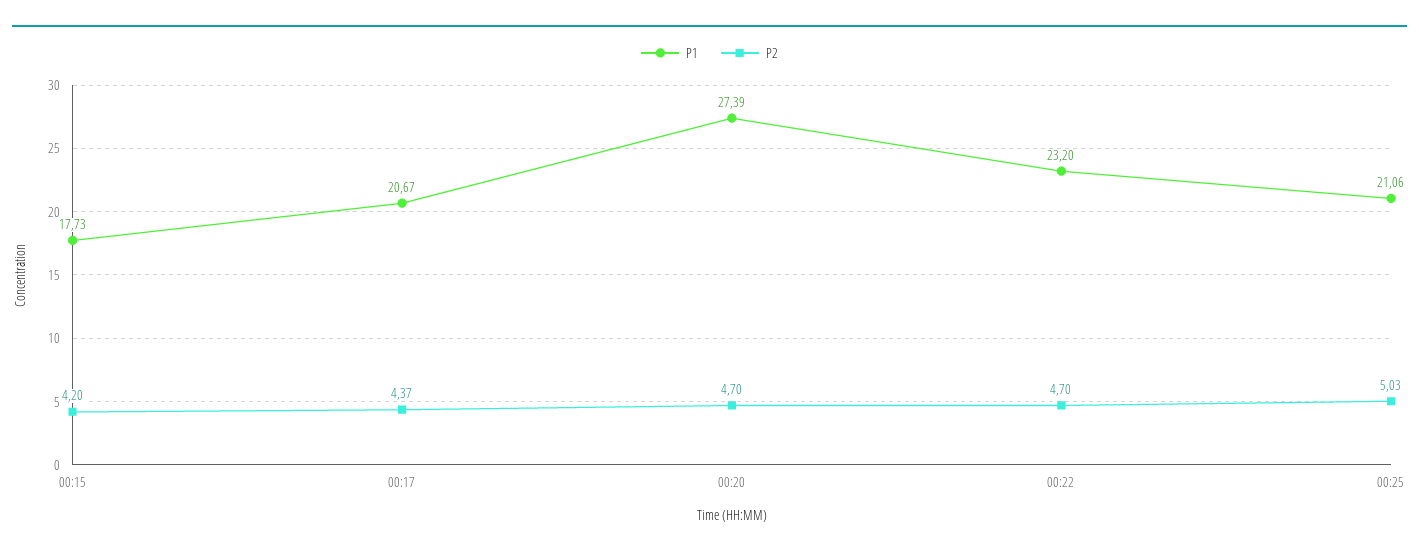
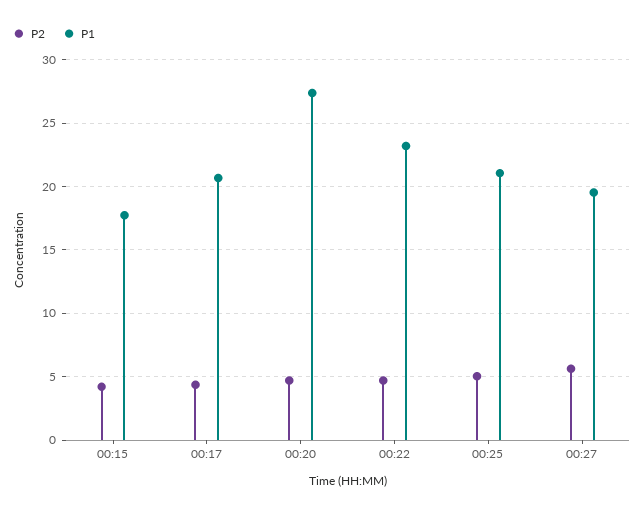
P2, 00:27: none -> 5.5
P1, 00:27: none -> 19.5

